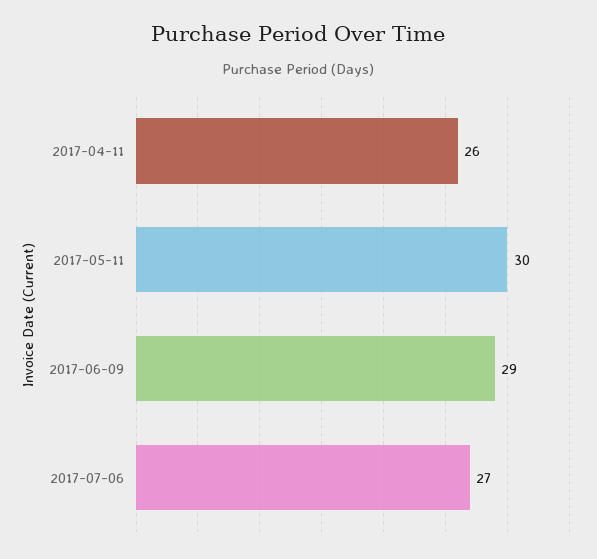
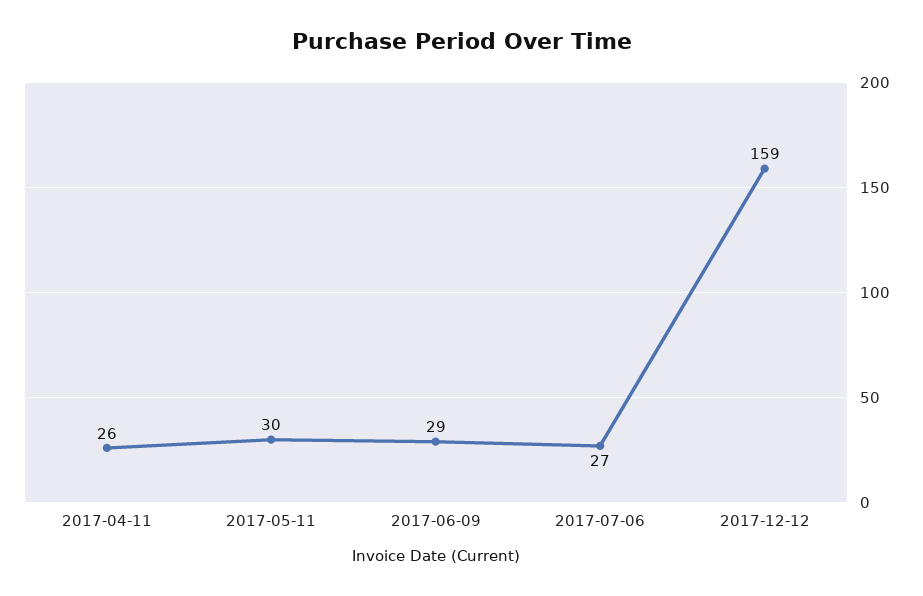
2017-12-12: none -> 159

